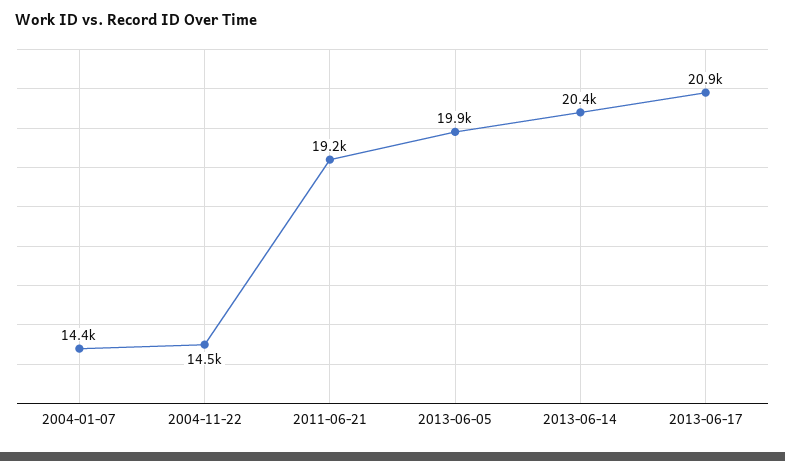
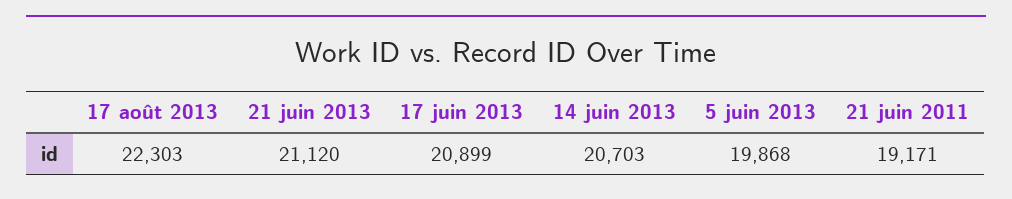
2004-01-07: 14400 -> none
2004-11-22: 14500 -> none
2013-06-14: 20400 -> 20703
17 août 2013: none -> 22303
21 juin 2013: none -> 21120

